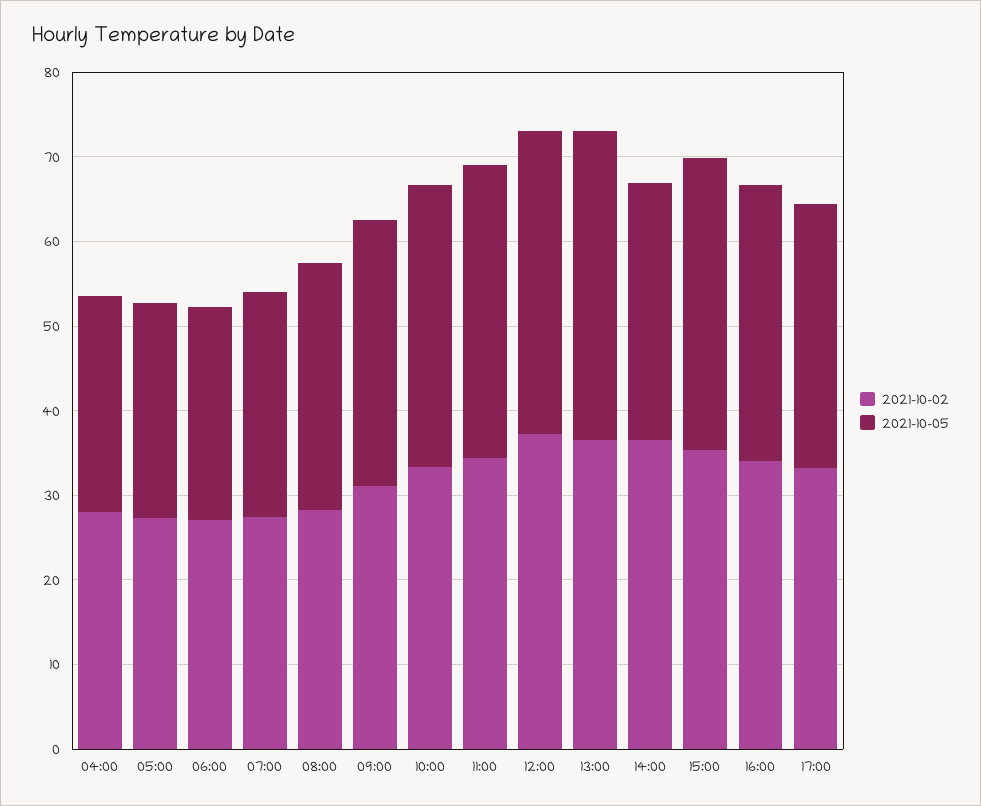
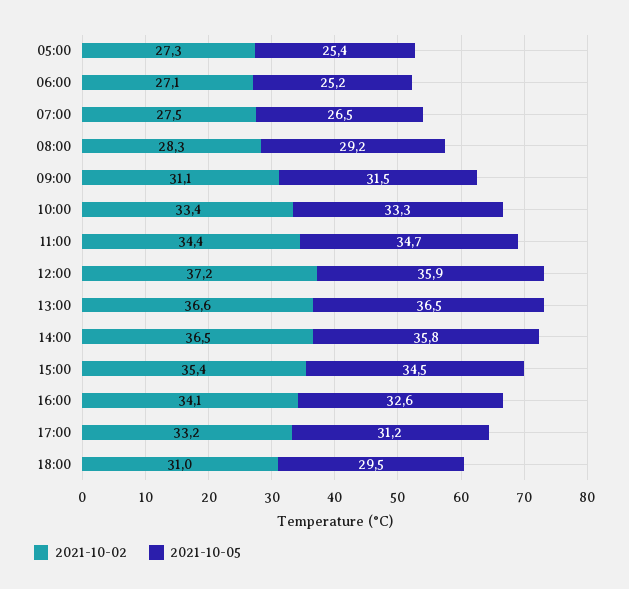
2021-10-02, 04:00: 28 -> none
2021-10-05, 04:00: 26 -> none
2021-10-05, 14:00: 30 -> 35.8
2021-10-02, 18:00: none -> 31
2021-10-05, 18:00: none -> 29.5

